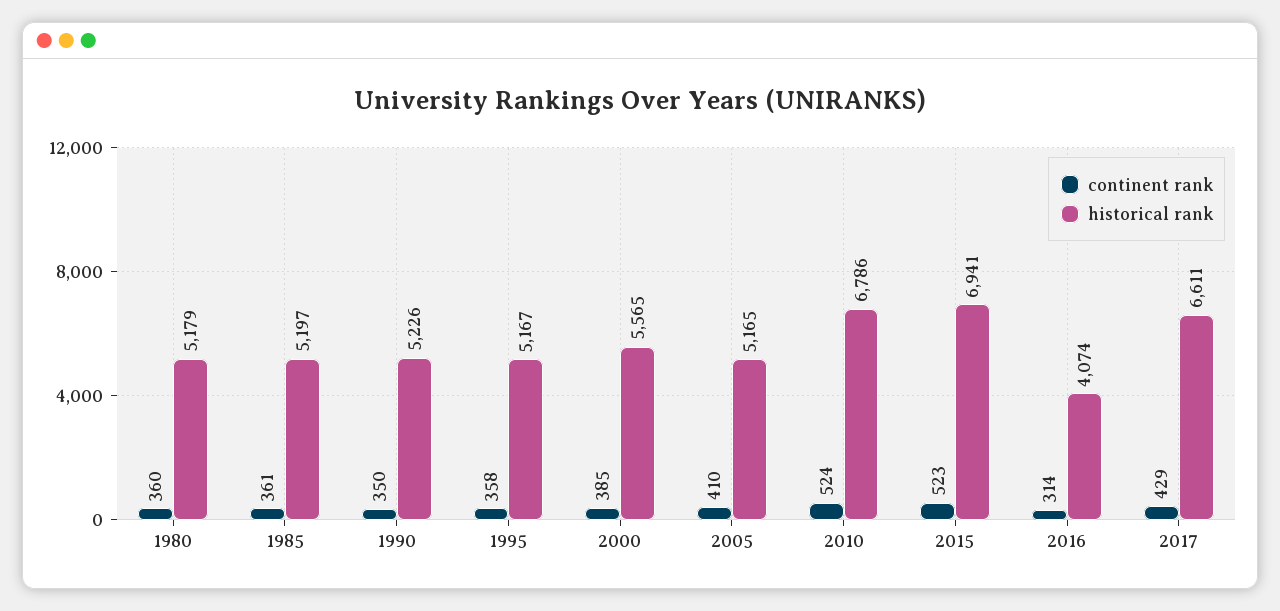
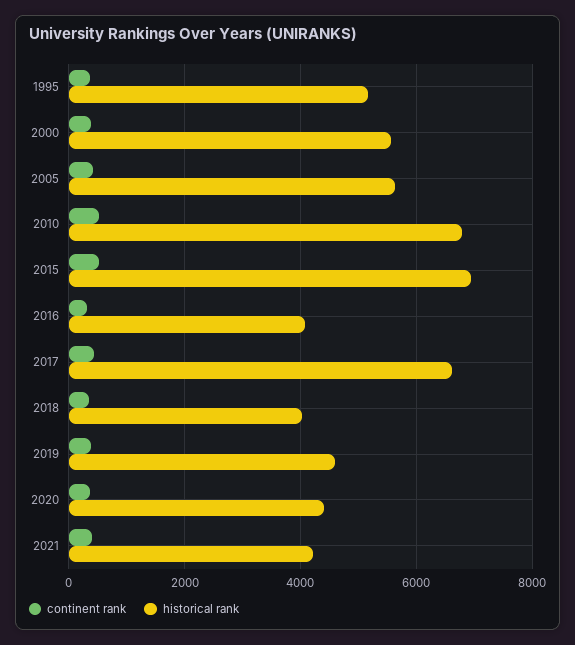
continent rank, 1980: 360 -> none
historical rank, 1980: 5179 -> none
continent rank, 1985: 361 -> none
historical rank, 1985: 5197 -> none
continent rank, 1990: 350 -> none
historical rank, 1990: 5226 -> none
historical rank, 2005: 5165 -> 5600
continent rank, 2018: none -> 400
historical rank, 2018: none -> 4000
continent rank, 2019: none -> 400
historical rank, 2019: none -> 4600
continent rank, 2020: none -> 400
historical rank, 2020: none -> 4400
continent rank, 2021: none -> 400
historical rank, 2021: none -> 4200

